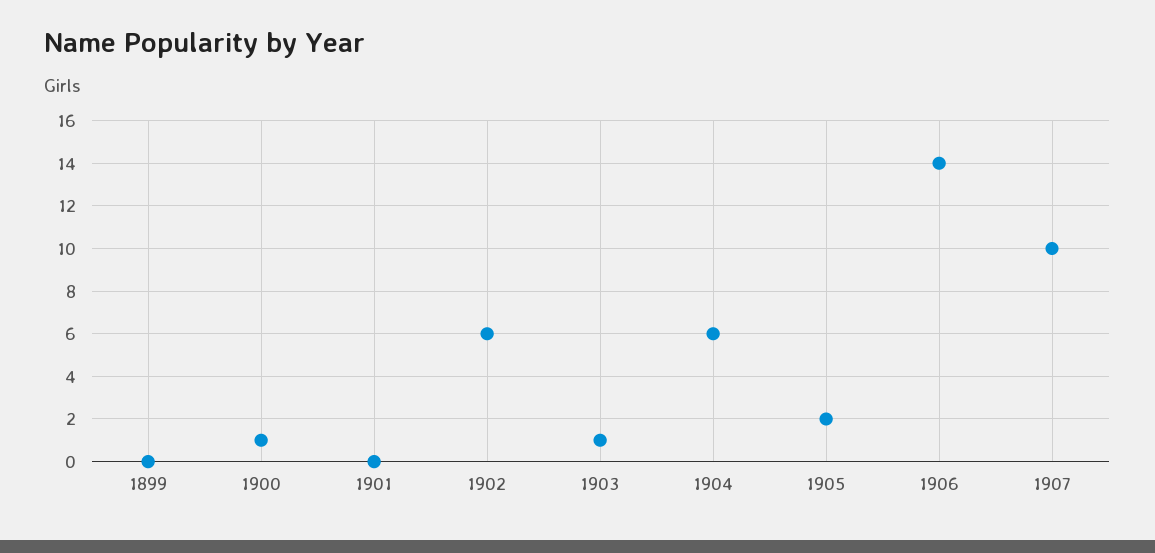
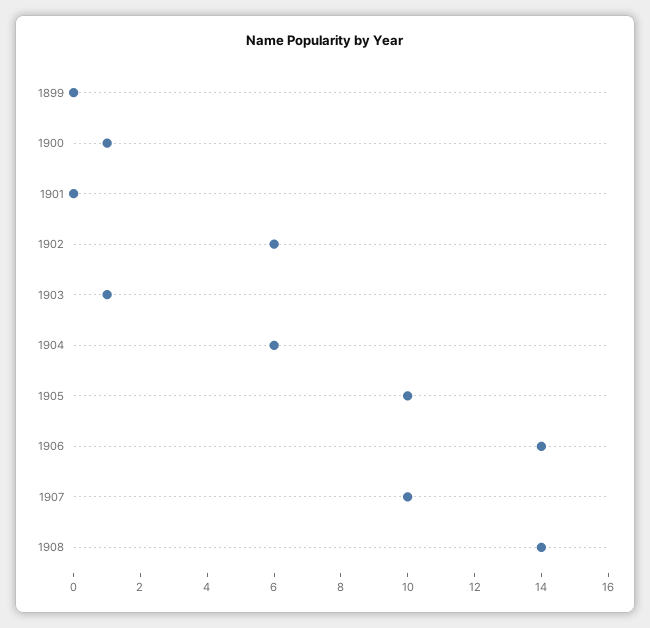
1905: 2 -> 10
1908: none -> 14

